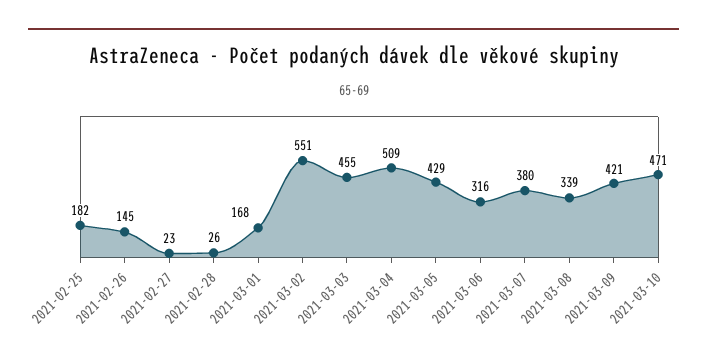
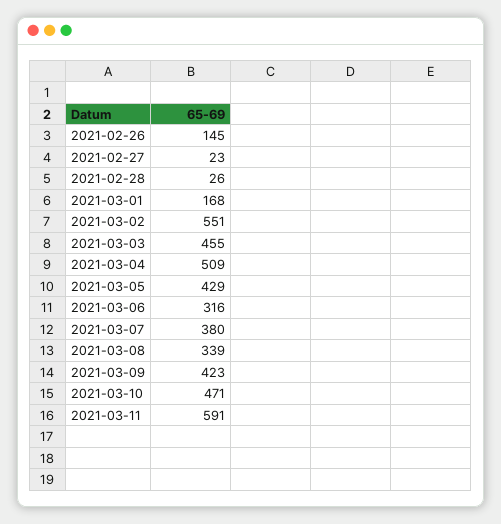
2021-02-25: 182 -> none
2021-03-09: 421 -> 423
2021-03-11: none -> 591

